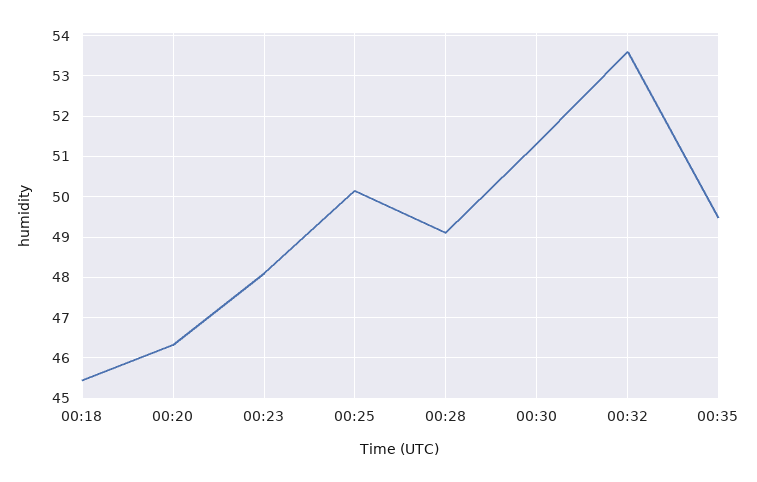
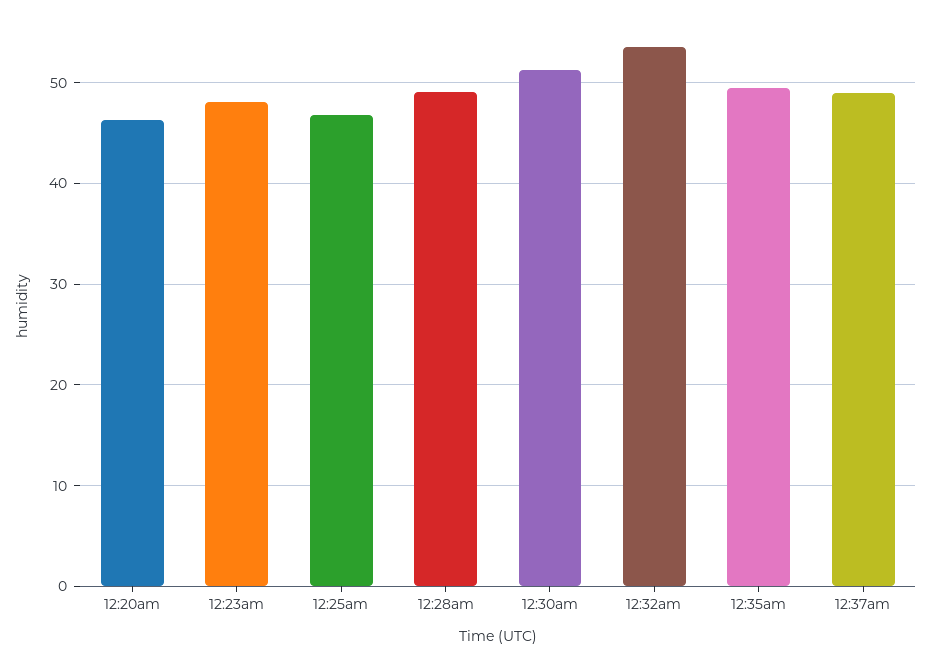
00:18: 45.4 -> none
00:25: 50.2 -> 47
12:37am: none -> 49

